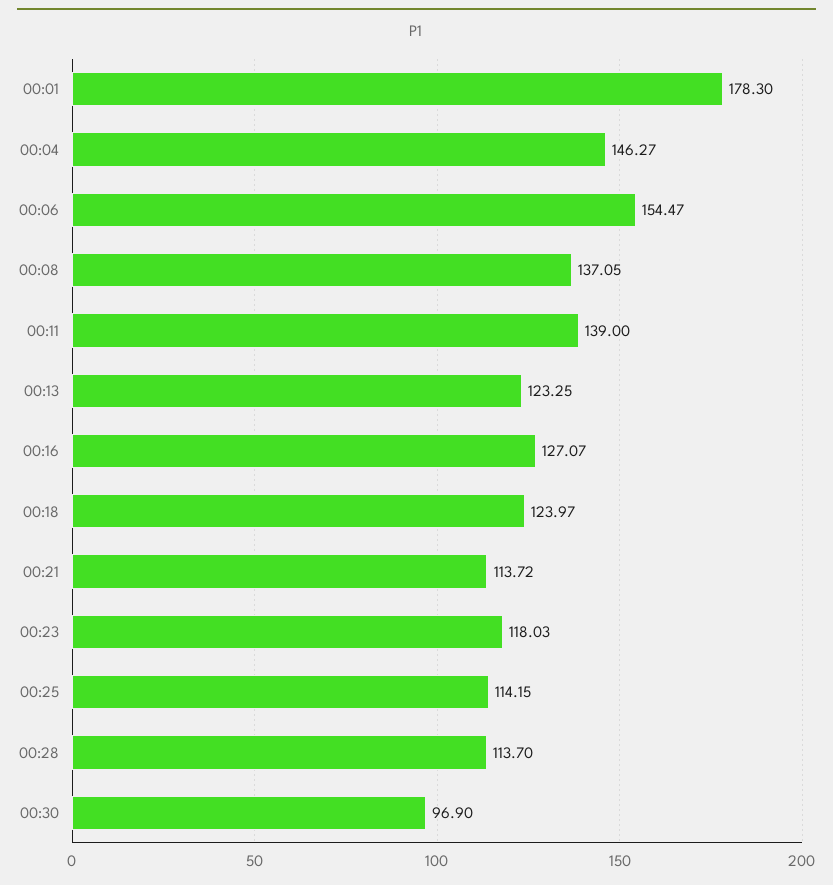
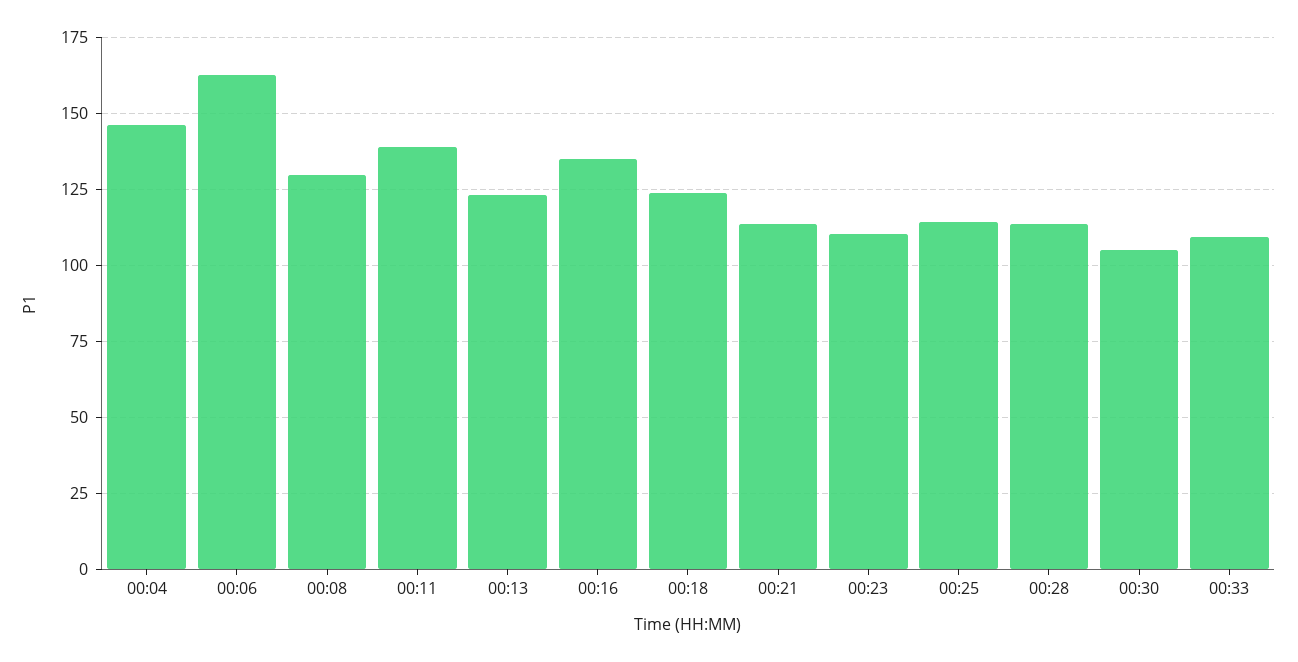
00:01: 178.3 -> none
00:06: 154.47 -> 162.5
00:08: 137.05 -> 130
00:16: 127.07 -> 135
00:23: 118.03 -> 110
00:30: 96.9 -> 105
00:33: none -> 110

